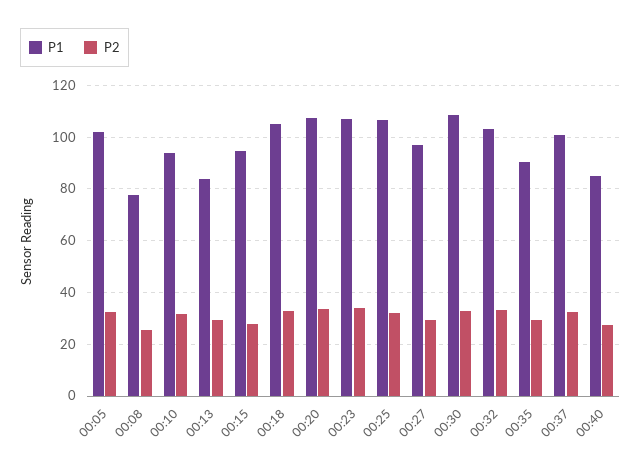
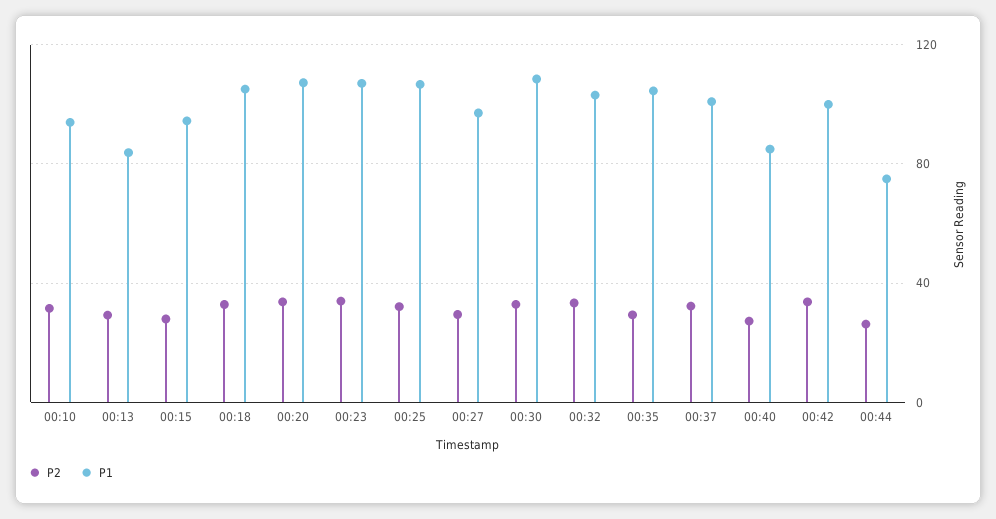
P1, 00:05: 102.5 -> none
P2, 00:05: 32.5 -> none
P1, 00:08: 77.5 -> none
P2, 00:08: 25 -> none
P1, 00:35: 90 -> 105
P2, 00:42: none -> 35
P1, 00:42: none -> 100
P2, 00:44: none -> 25
P1, 00:44: none -> 75

